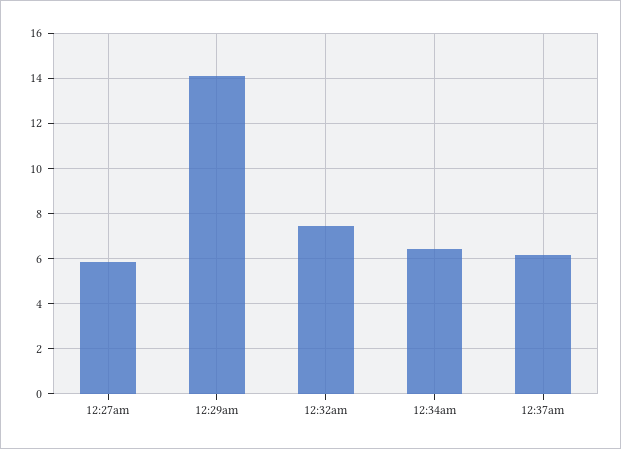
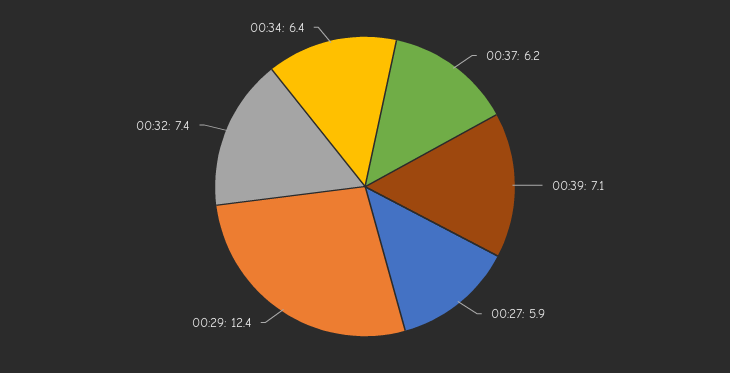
12:29am: 14 -> 12.4
00:39: none -> 7.1

